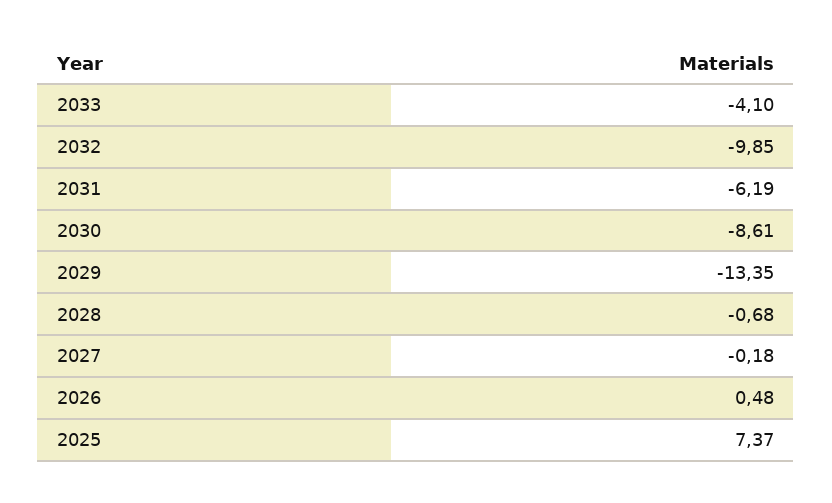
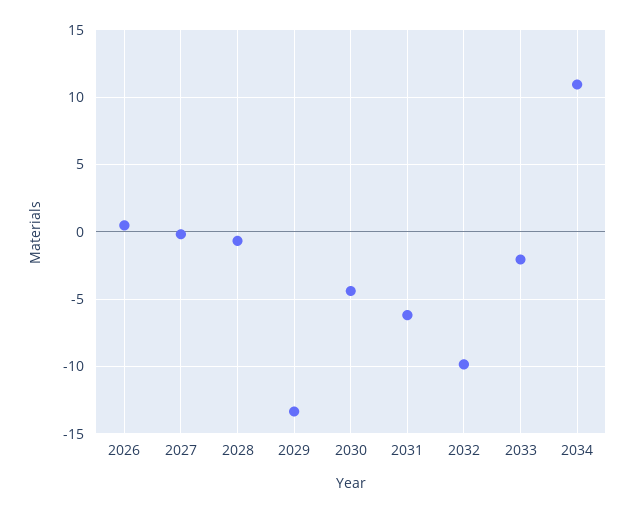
2033: -4.1 -> -2
2030: -8.61 -> -4.5
2025: 7.37 -> none
2034: none -> 11

